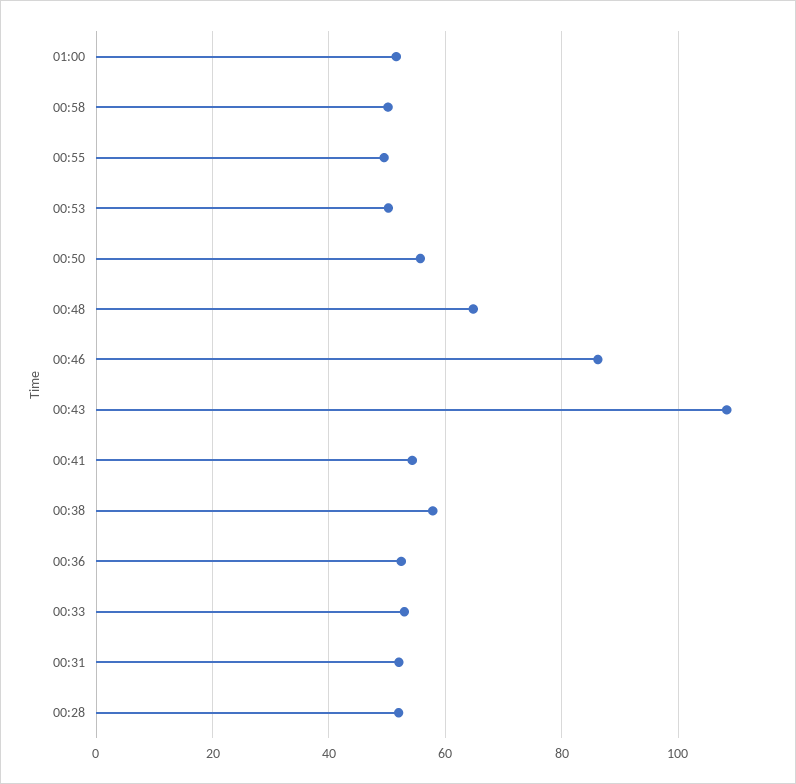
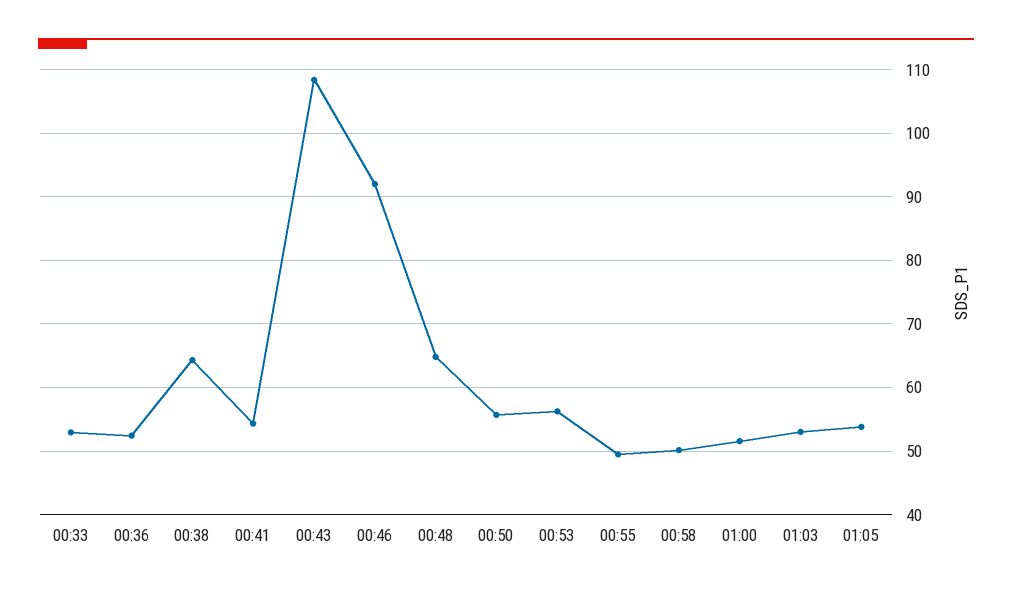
00:53: 50 -> 56
00:46: 86 -> 92
00:38: 58 -> 64
00:31: 52 -> none
00:28: 52 -> none
01:03: none -> 53
01:05: none -> 54

